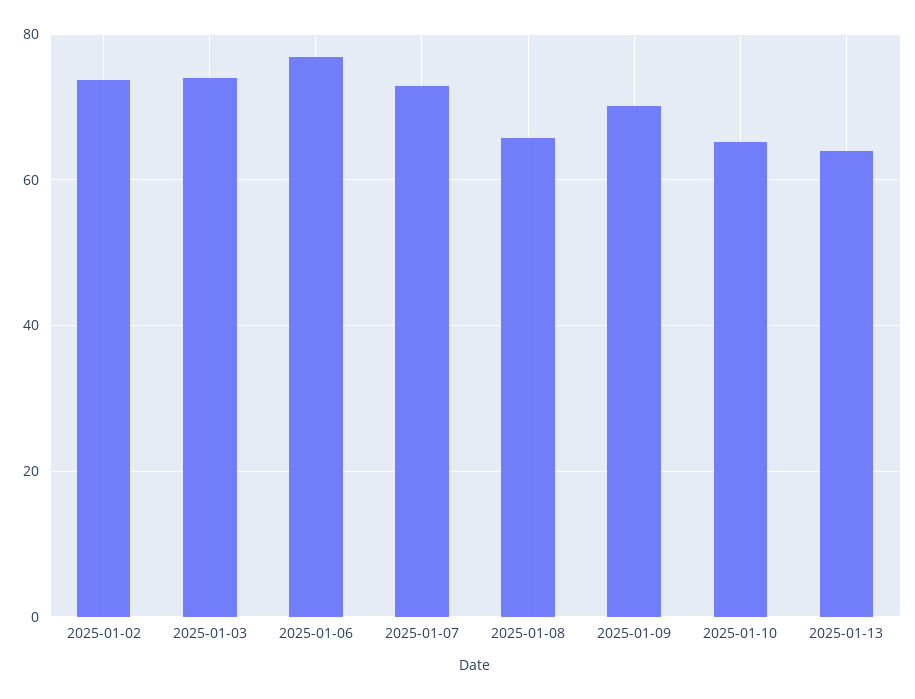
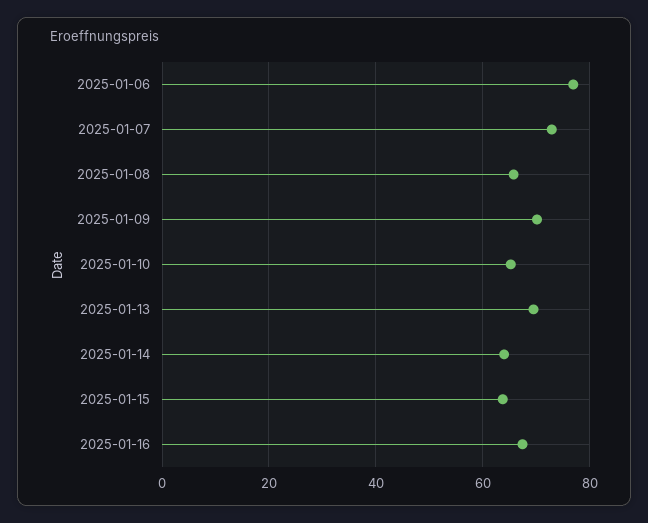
2025-01-02: 74 -> none
2025-01-03: 74 -> none
2025-01-13: 64 -> 70
2025-01-14: none -> 64
2025-01-15: none -> 64
2025-01-16: none -> 68

